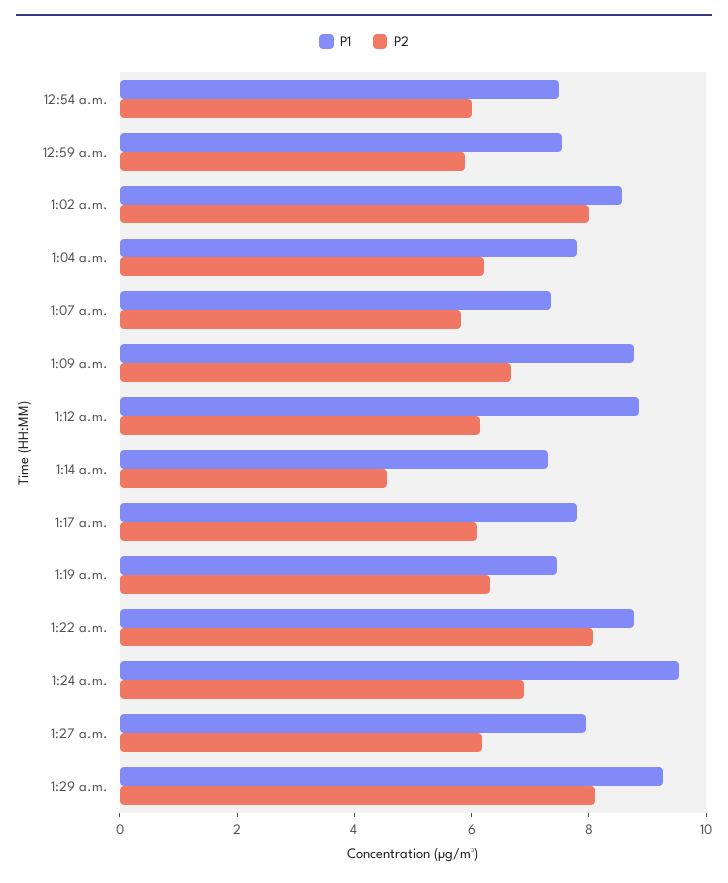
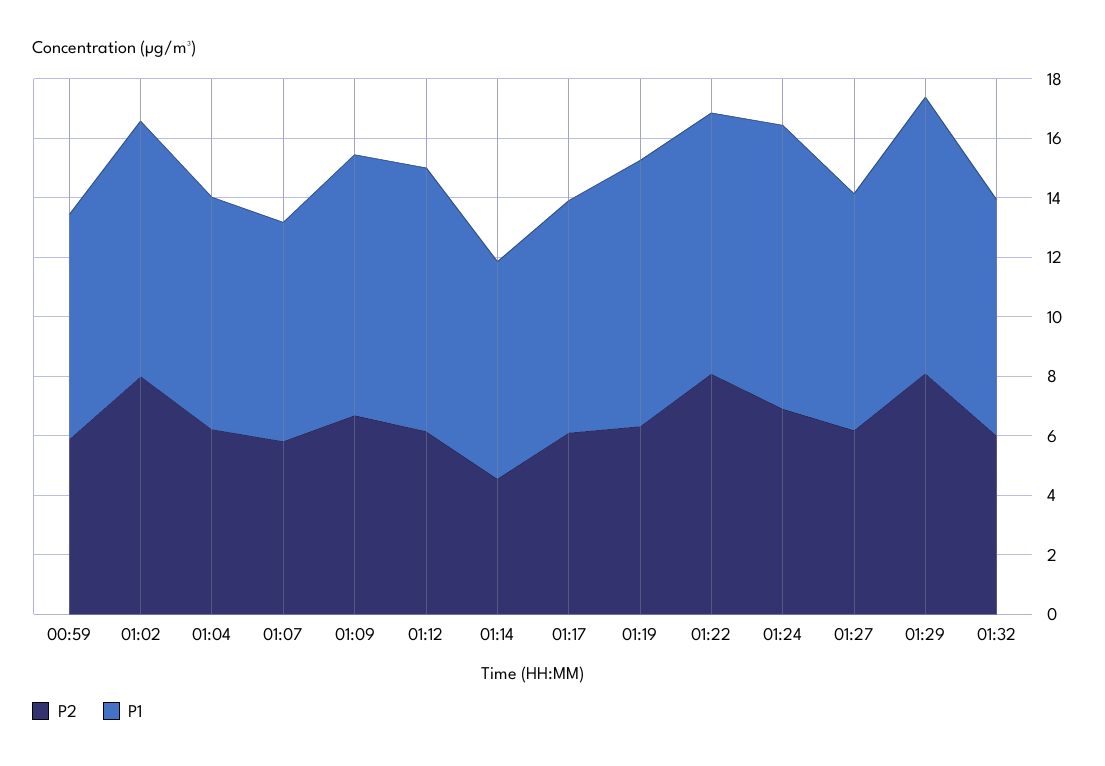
P1, 12:54 a.m.: 7.5 -> none
P2, 12:54 a.m.: 6 -> none
P1, 1:19 a.m.: 7.5 -> 9
P2, 01:32: none -> 6
P1, 01:32: none -> 8

